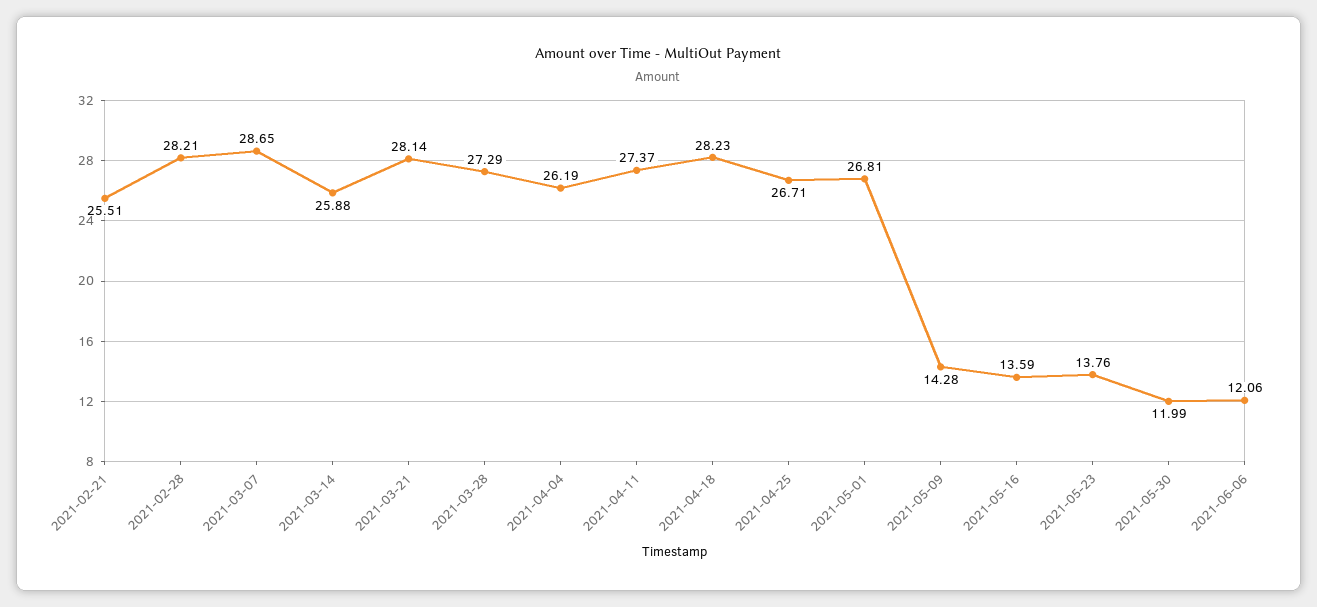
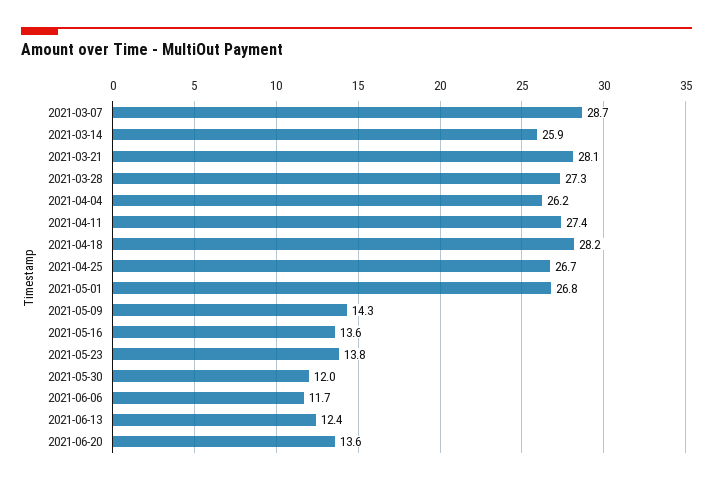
2021-02-21: 25.51 -> none
2021-02-28: 28.21 -> none
2021-06-06: 12.06 -> 11.7
2021-06-13: none -> 12.4
2021-06-20: none -> 13.6

